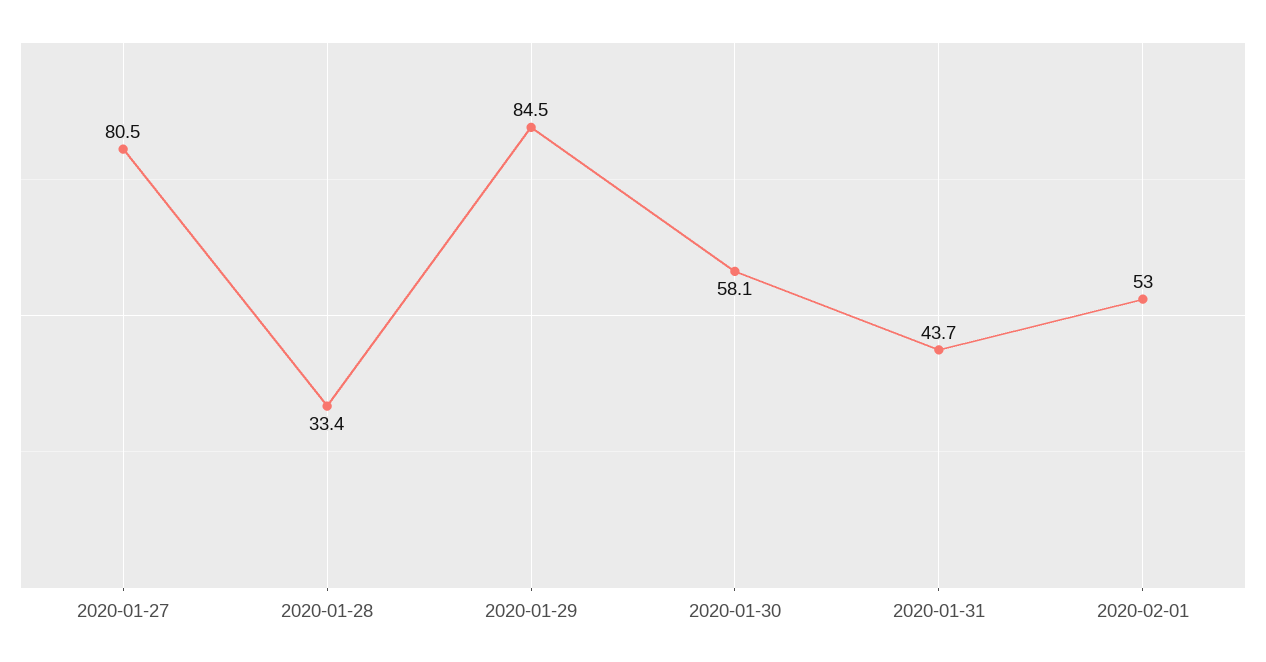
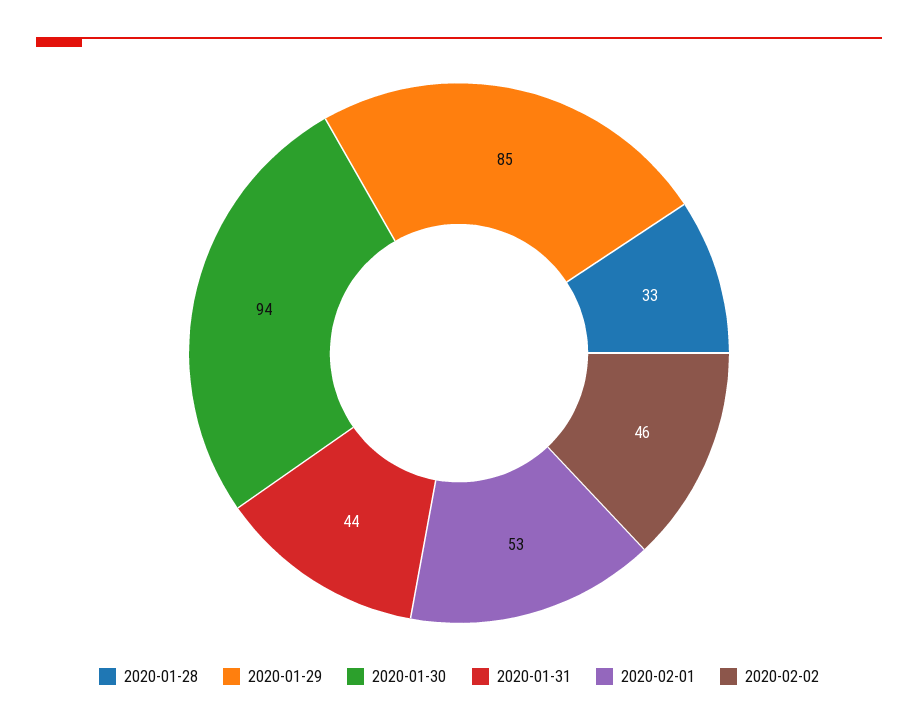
2020-01-27: 80.5 -> none
2020-01-30: 58.1 -> 94
2020-02-02: none -> 46

